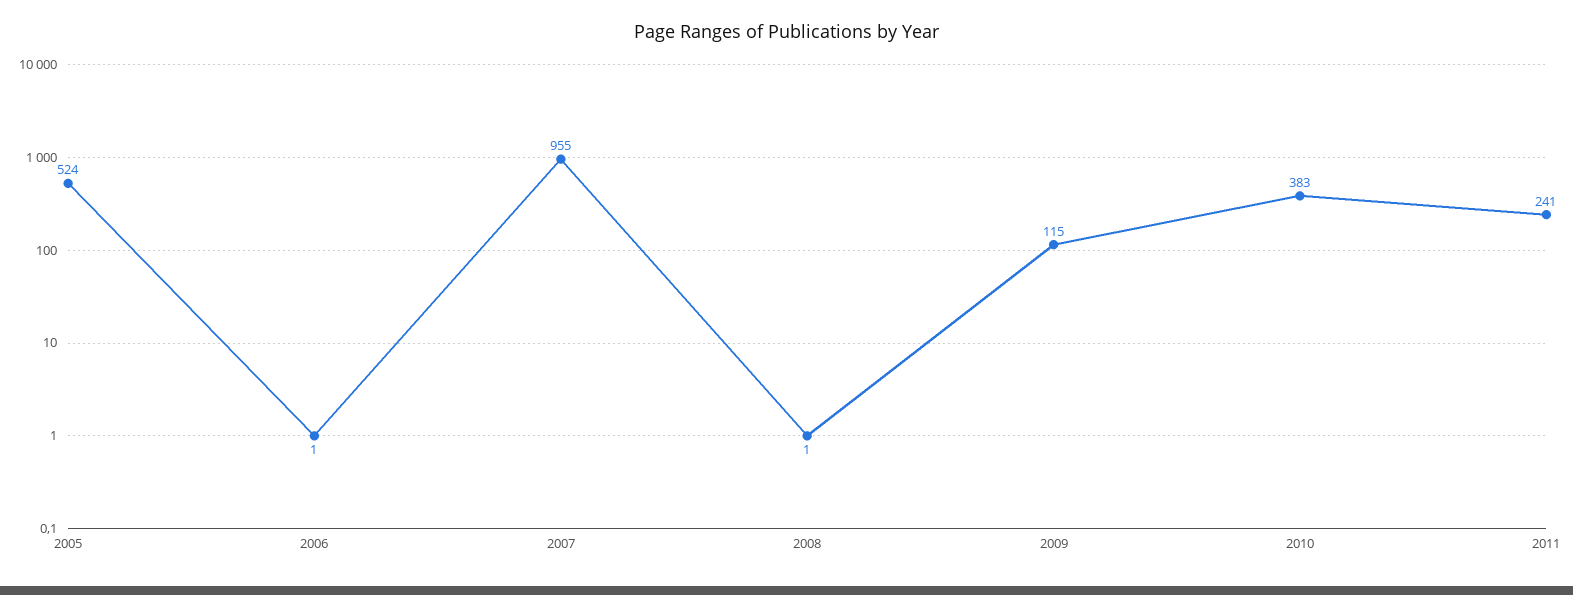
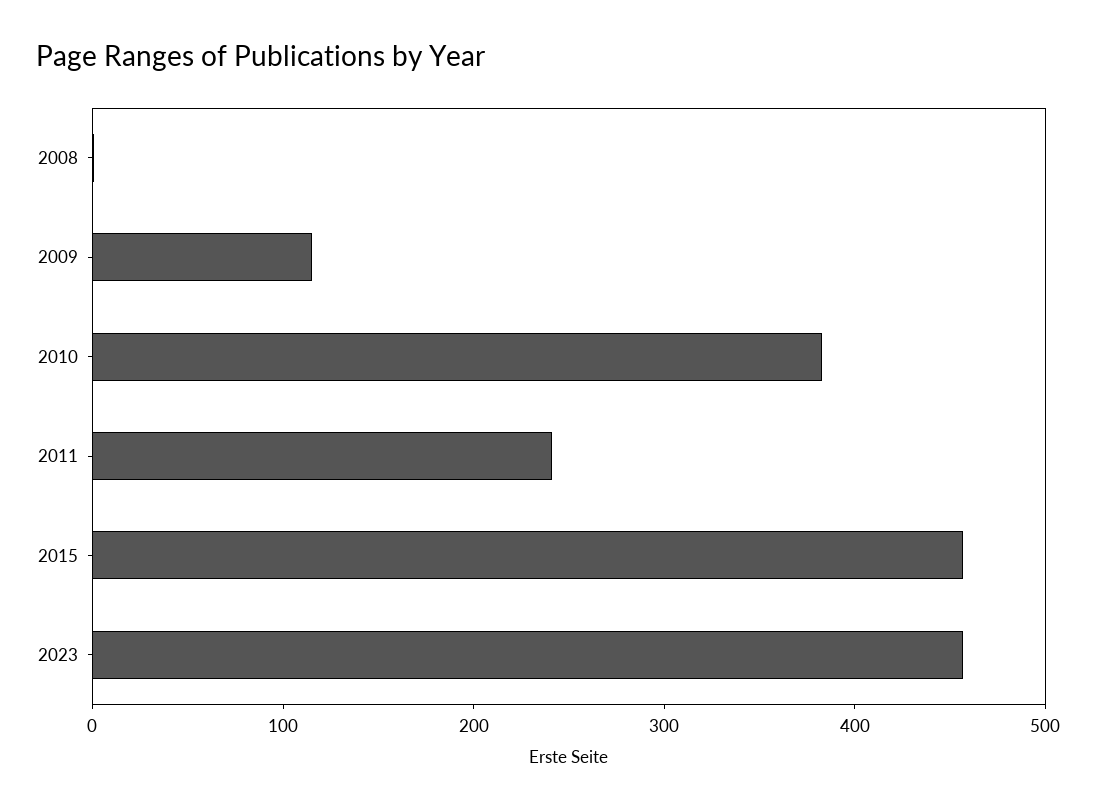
2005: 524 -> none
2006: 1 -> none
2007: 955 -> none
2015: none -> 460
2023: none -> 460

